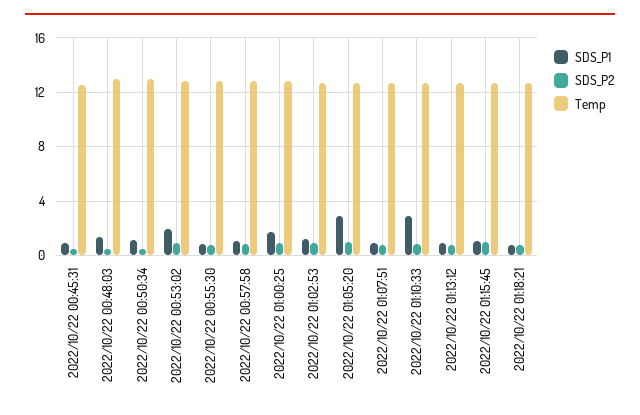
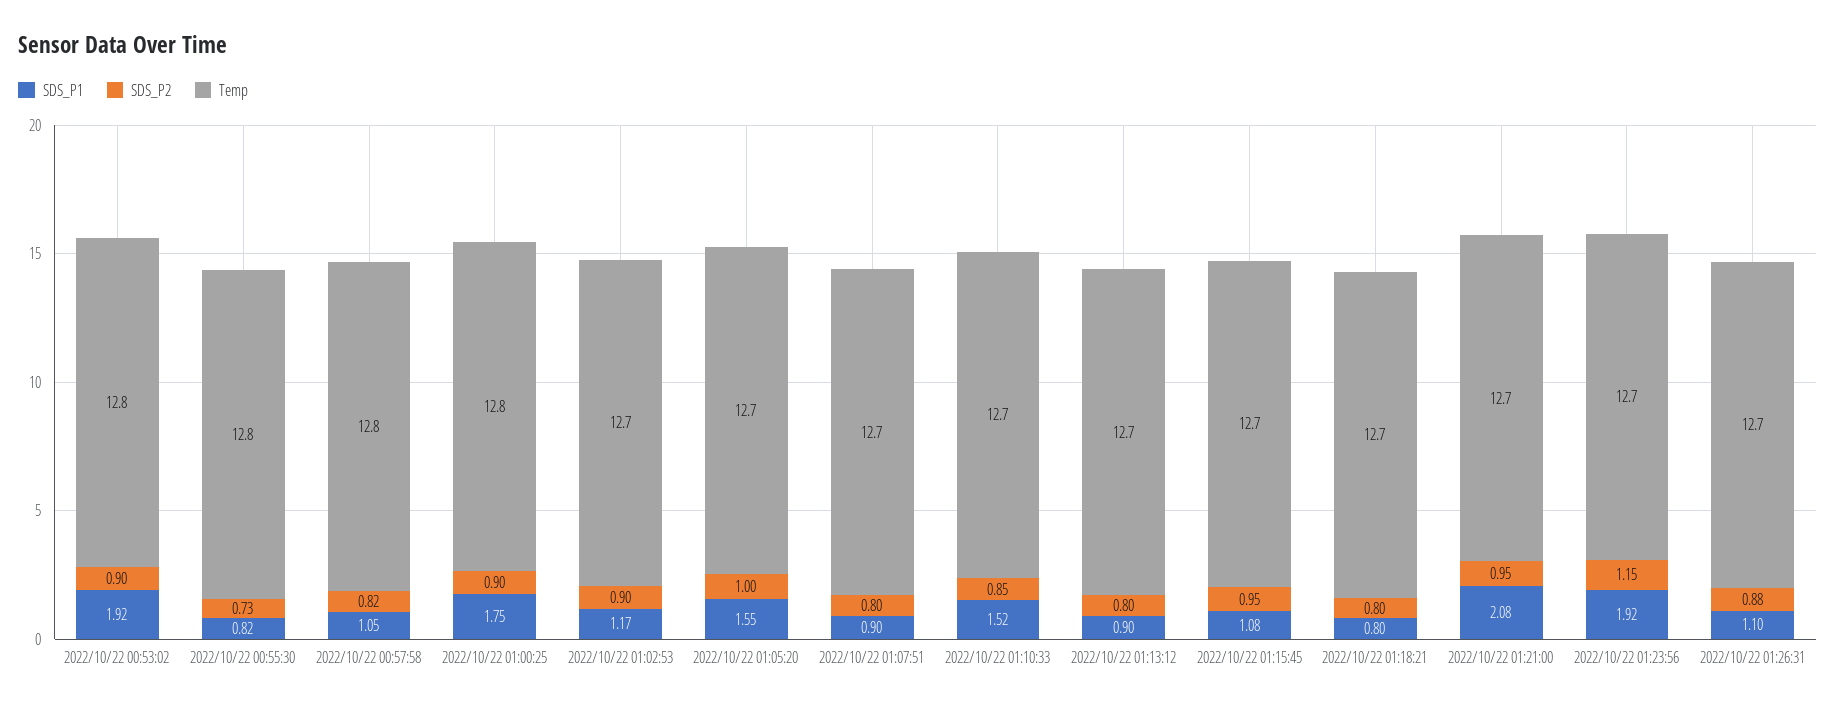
SDS_P1, 2022/10/22 00:45:31: 1 -> none
SDS_P2, 2022/10/22 00:45:31: 0.5 -> none
Temp, 2022/10/22 00:45:31: 12.5 -> none
SDS_P1, 2022/10/22 00:48:03: 1.5 -> none
SDS_P2, 2022/10/22 00:48:03: 0.5 -> none
Temp, 2022/10/22 00:48:03: 13 -> none
SDS_P1, 2022/10/22 00:50:34: 1 -> none
SDS_P2, 2022/10/22 00:50:34: 0.5 -> none
Temp, 2022/10/22 00:50:34: 13 -> none
SDS_P1, 2022/10/22 01:05:20: 3 -> 1.55
SDS_P1, 2022/10/22 01:10:33: 3 -> 1.52
SDS_P1, 2022/10/22 01:21:00: none -> 2.08
SDS_P2, 2022/10/22 01:21:00: none -> 0.95
Temp, 2022/10/22 01:21:00: none -> 12.7
SDS_P1, 2022/10/22 01:23:56: none -> 1.92
SDS_P2, 2022/10/22 01:23:56: none -> 1.15
Temp, 2022/10/22 01:23:56: none -> 12.7
SDS_P1, 2022/10/22 01:26:31: none -> 1.1
SDS_P2, 2022/10/22 01:26:31: none -> 0.88
Temp, 2022/10/22 01:26:31: none -> 12.7

